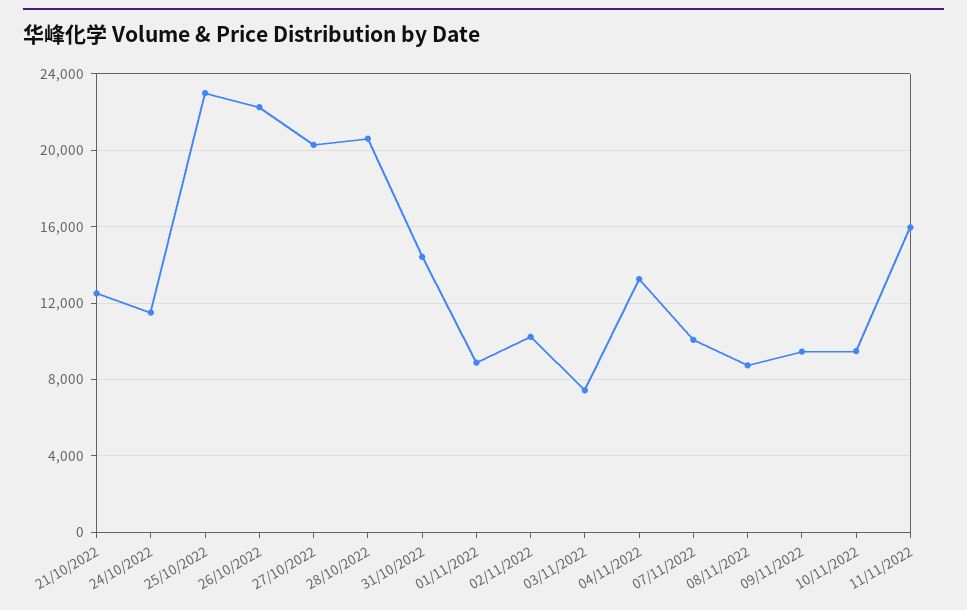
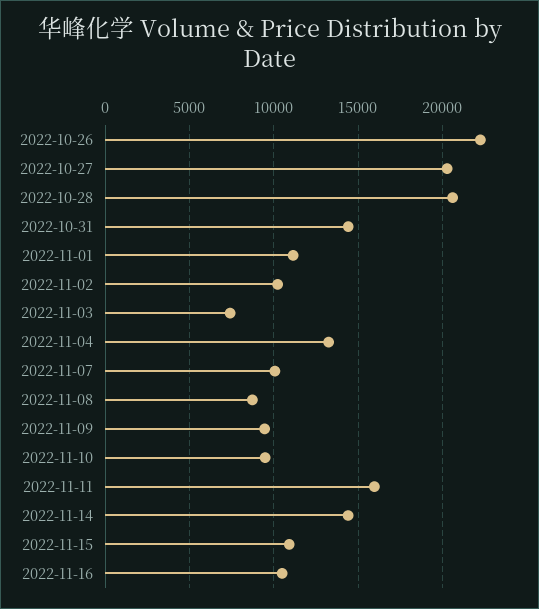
21/10/2022: 12500 -> none
24/10/2022: 11500 -> none
25/10/2022: 23000 -> none
01/11/2022: 9000 -> 11000
2022-11-14: none -> 14500
2022-11-15: none -> 11000
2022-11-16: none -> 10500

